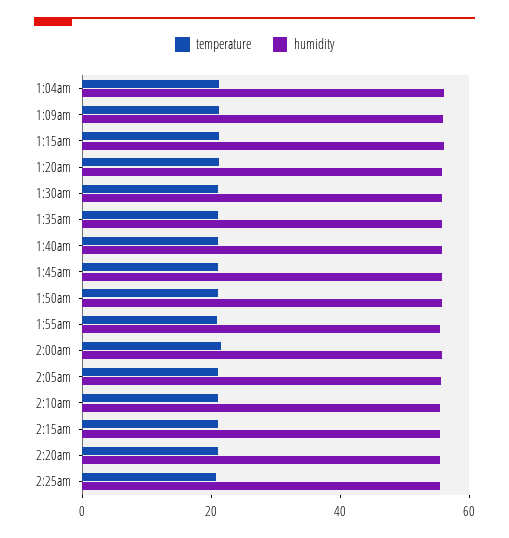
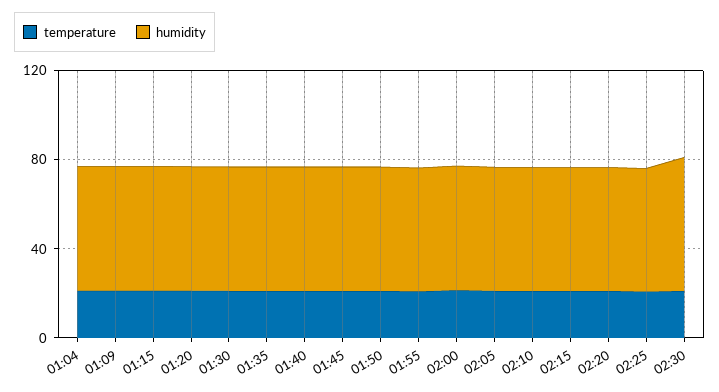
temperature, 02:30: none -> 20
humidity, 02:30: none -> 60

